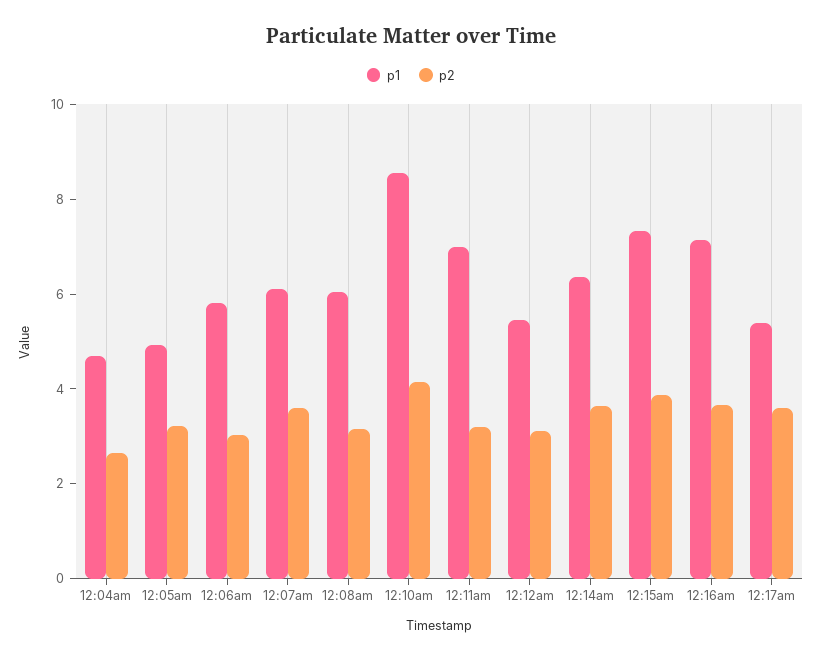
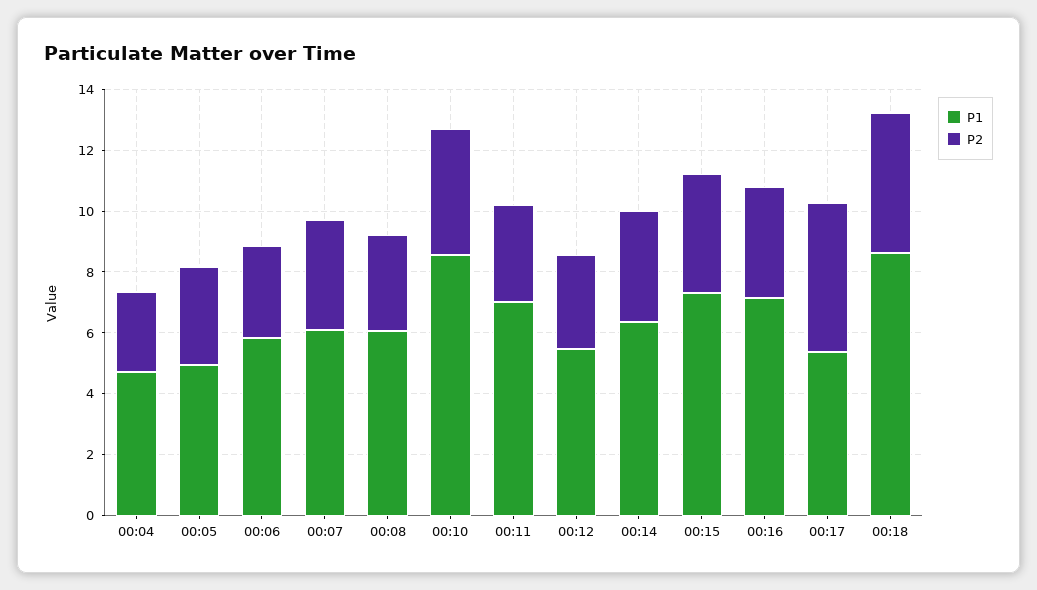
p2, 12:17am: 3.5 -> 5
p1, 00:18: none -> 8.5
p2, 00:18: none -> 4.5

